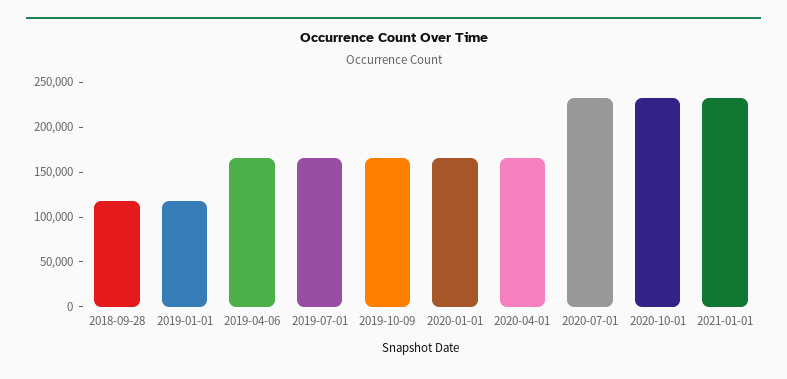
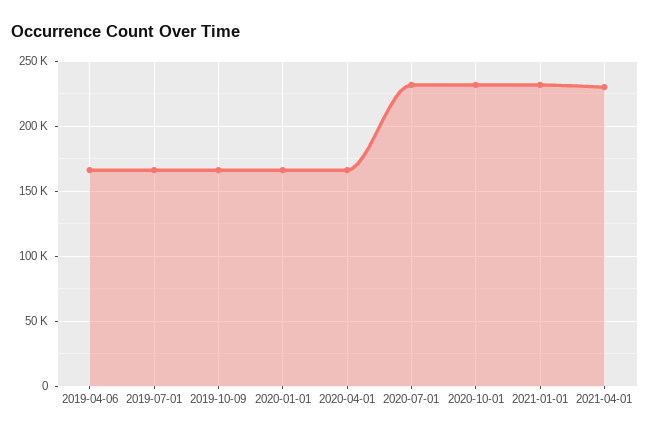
2018-09-28: 120000 -> none
2019-01-01: 120000 -> none
2021-04-01: none -> 230000

